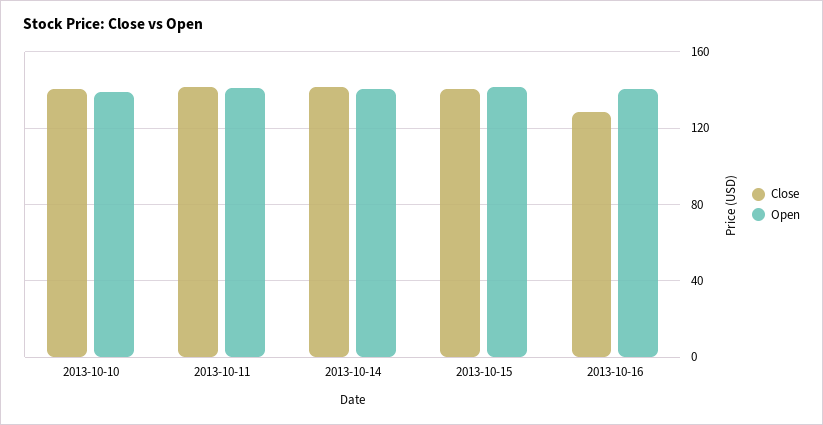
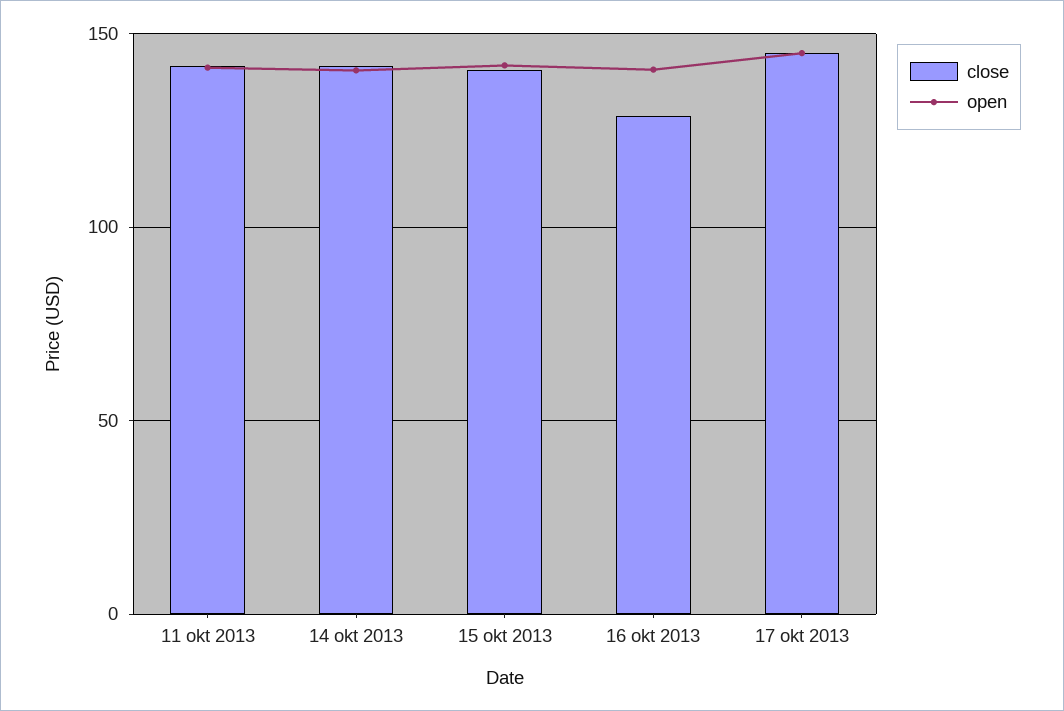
Close, 2013-10-10: 140 -> none
Open, 2013-10-10: 140 -> none
Close, 17 okt 2013: none -> 145
Open, 17 okt 2013: none -> 145

